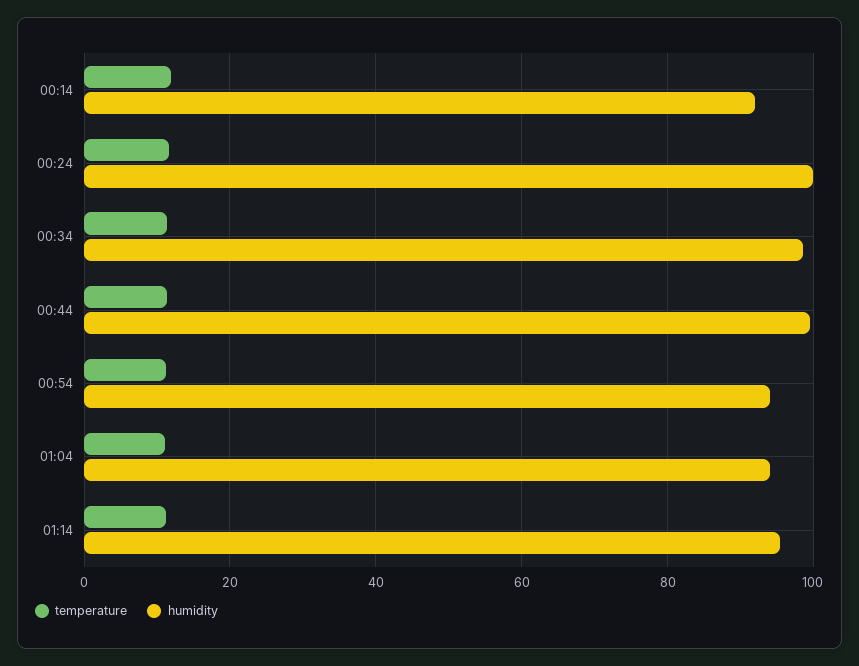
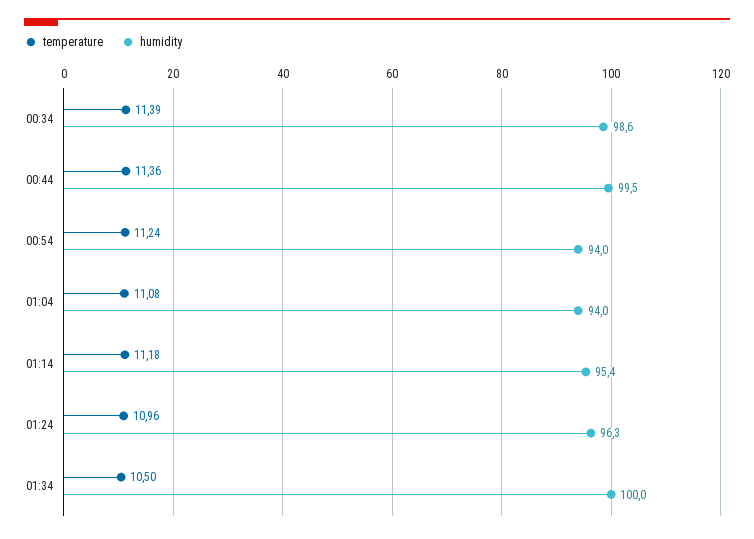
temperature, 00:14: 12 -> none
humidity, 00:14: 92 -> none
temperature, 00:24: 12 -> none
humidity, 00:24: 100 -> none
temperature, 01:24: none -> 10.96
humidity, 01:24: none -> 96.3
temperature, 01:34: none -> 10.5
humidity, 01:34: none -> 100

